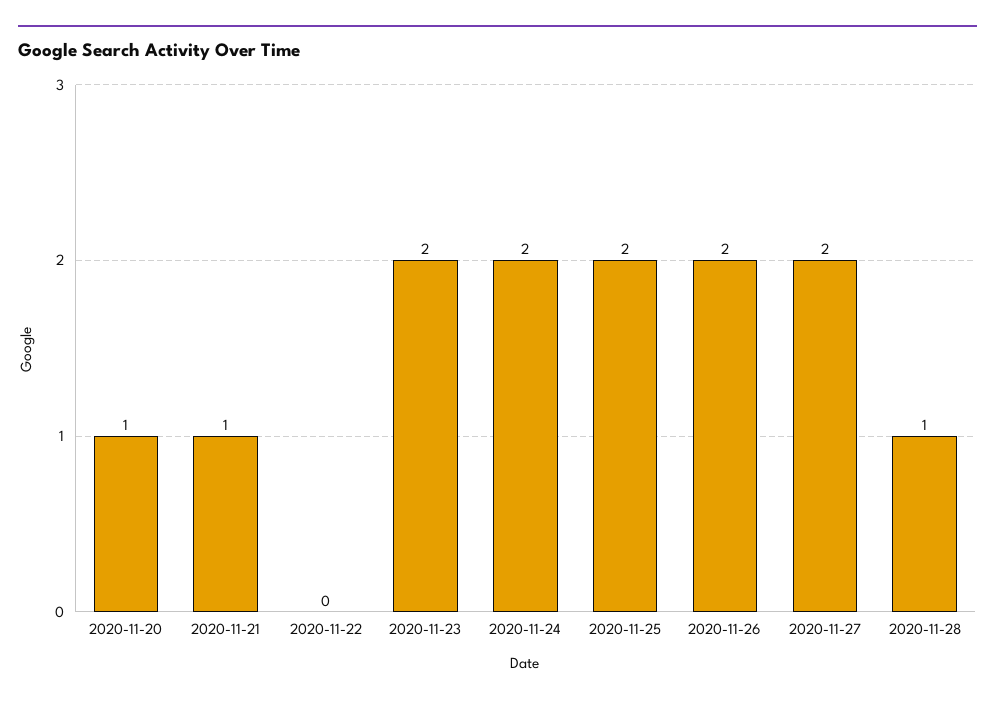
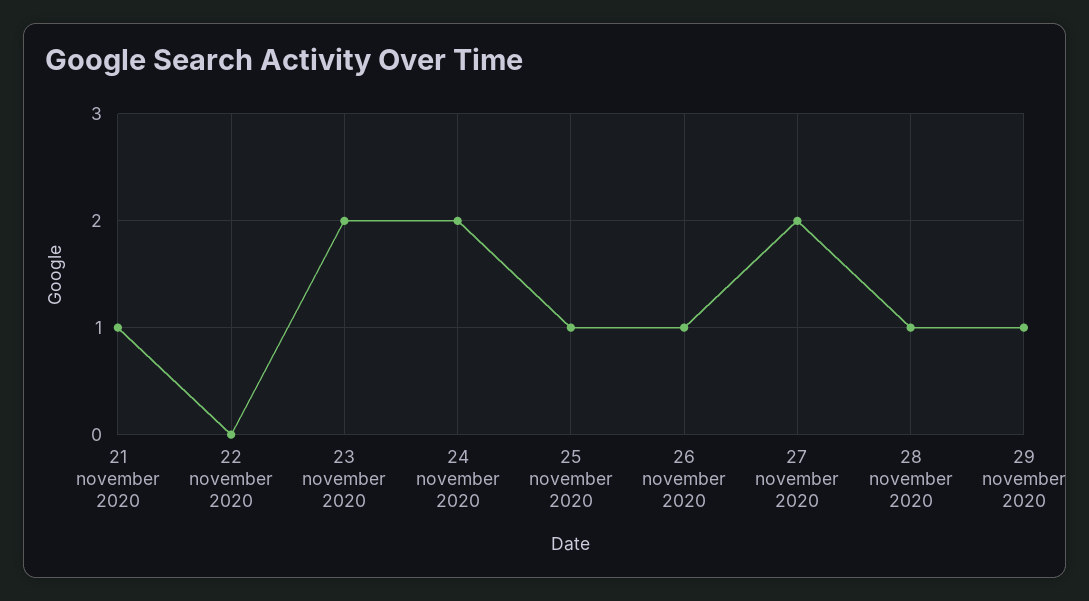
2020-11-20: 1 -> none
2020-11-25: 2 -> 1
2020-11-26: 2 -> 1
29 november 2020: none -> 1

